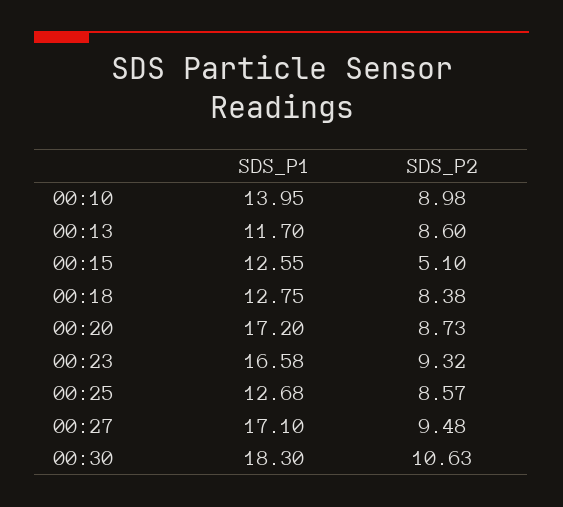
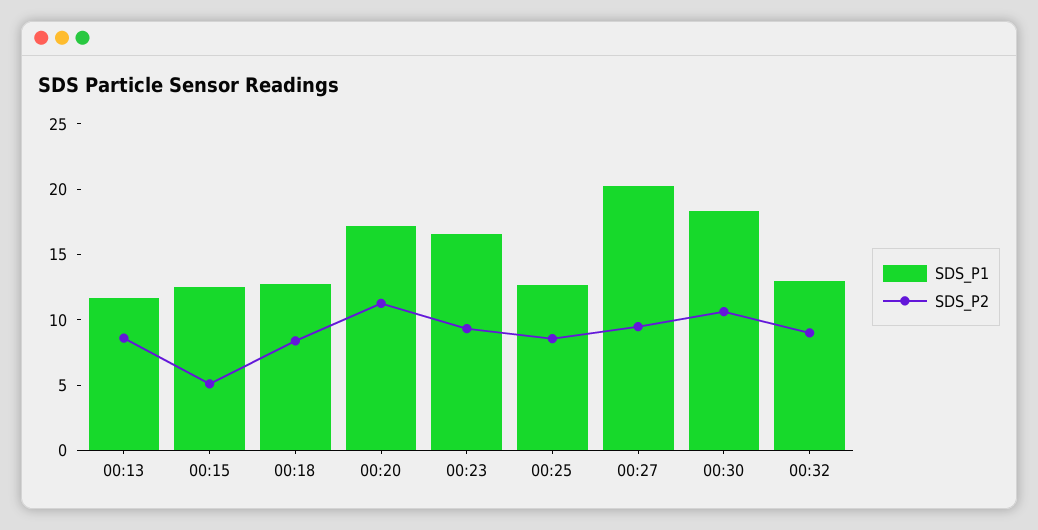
SDS_P1, 00:10: 13.95 -> none
SDS_P2, 00:10: 8.98 -> none
SDS_P2, 00:20: 8.73 -> 11
SDS_P1, 00:27: 17.1 -> 20
SDS_P1, 00:32: none -> 13
SDS_P2, 00:32: none -> 9

